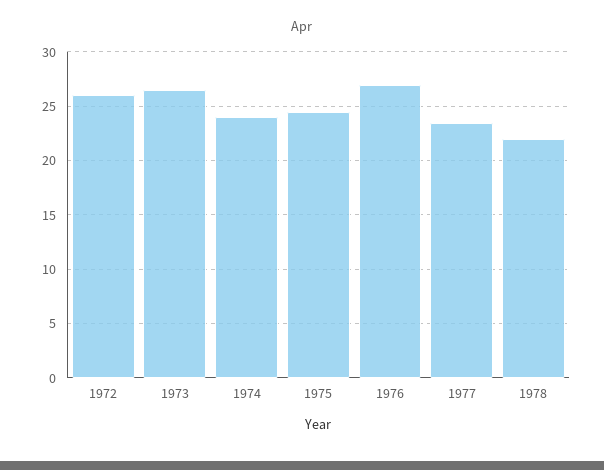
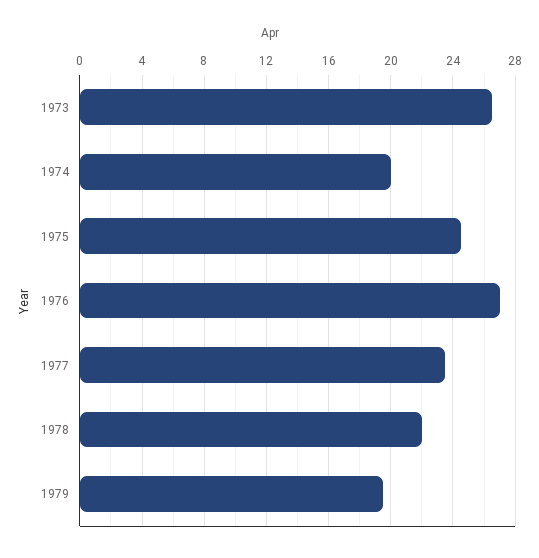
1972: 26 -> none
1974: 24 -> 20
1979: none -> 19.5

